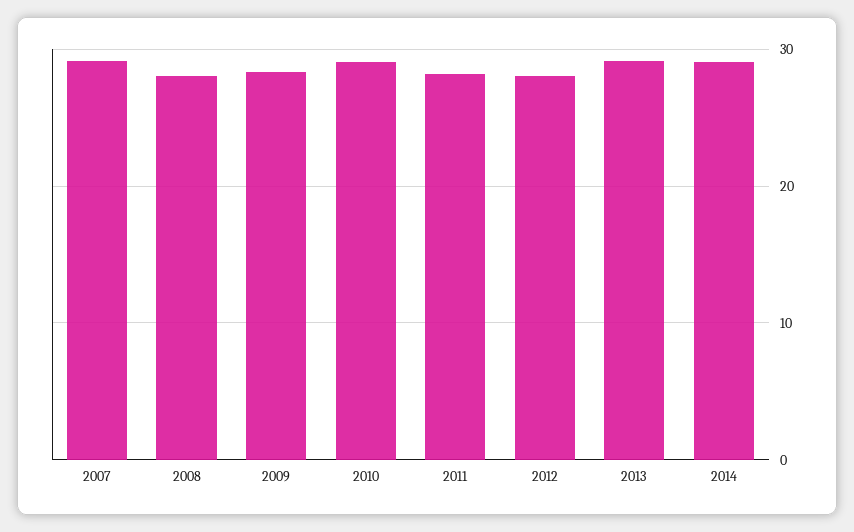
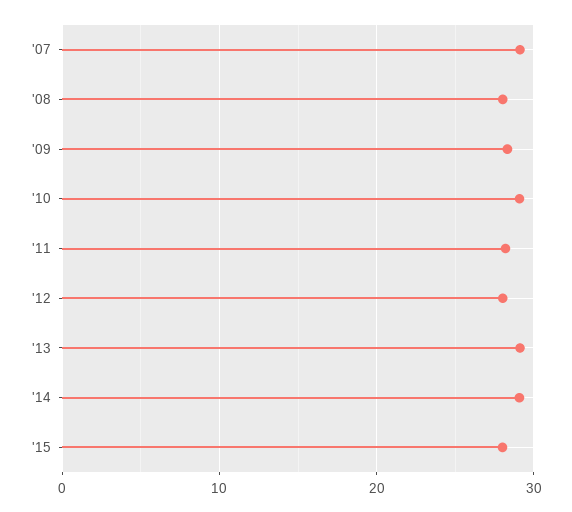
'15: none -> 28

